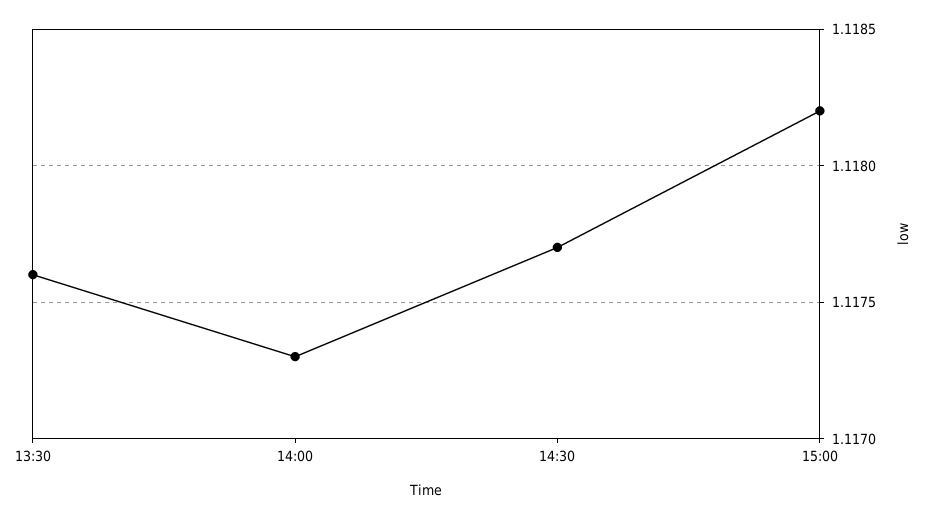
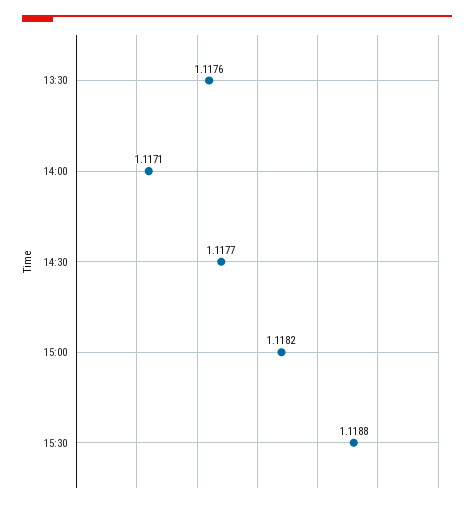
14:00: 1.1173 -> 1.1171
15:30: none -> 1.1188

